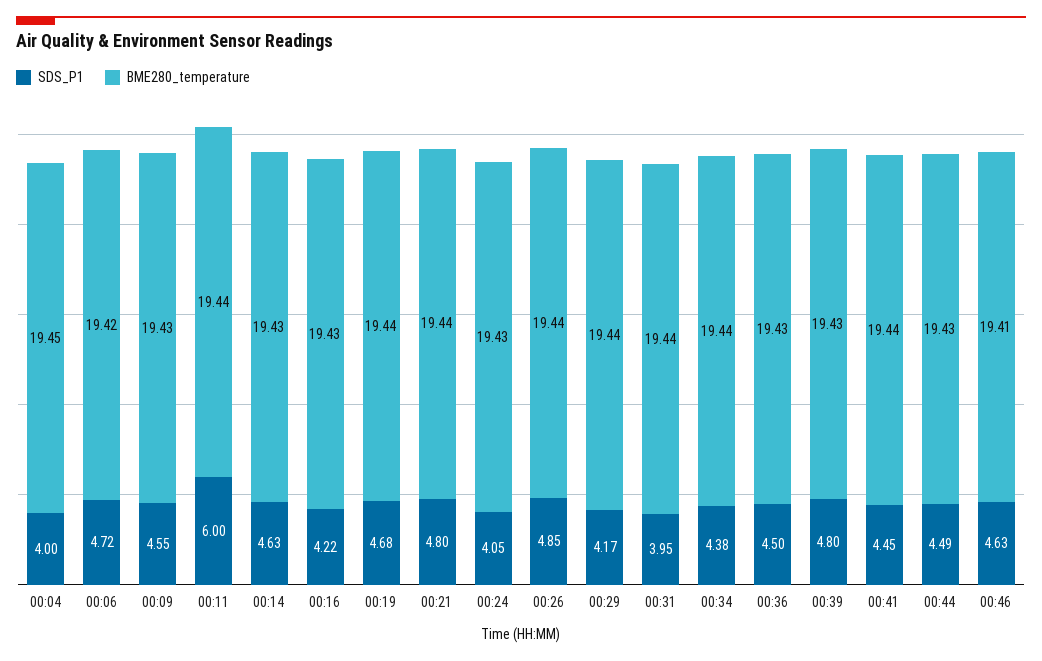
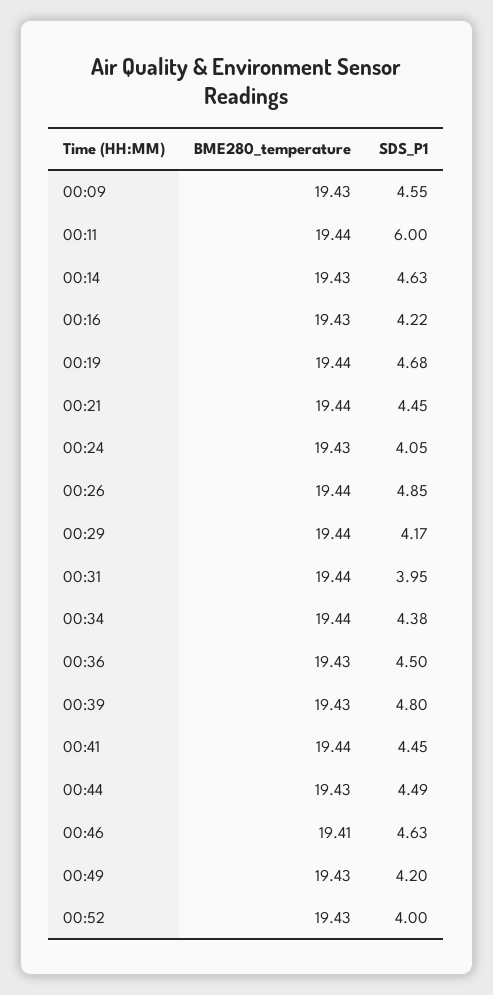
SDS_P1, 00:04: 4 -> none
BME280_temperature, 00:04: 19.45 -> none
SDS_P1, 00:06: 4.72 -> none
BME280_temperature, 00:06: 19.42 -> none
SDS_P1, 00:21: 4.8 -> 4.45
BME280_temperature, 00:49: none -> 19.43
SDS_P1, 00:49: none -> 4.2
BME280_temperature, 00:52: none -> 19.43
SDS_P1, 00:52: none -> 4

